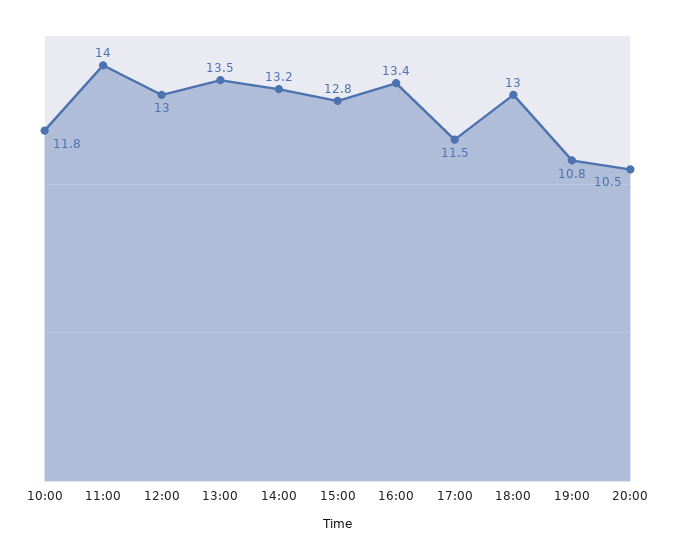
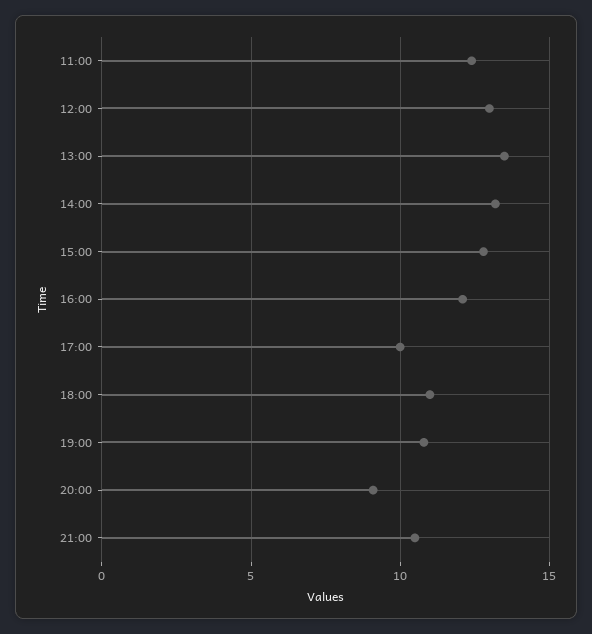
10:00: 11.8 -> none
11:00: 14 -> 12.5
16:00: 13.4 -> 12
17:00: 11.5 -> 10
18:00: 13 -> 11
20:00: 10.5 -> 9
21:00: none -> 10.5

